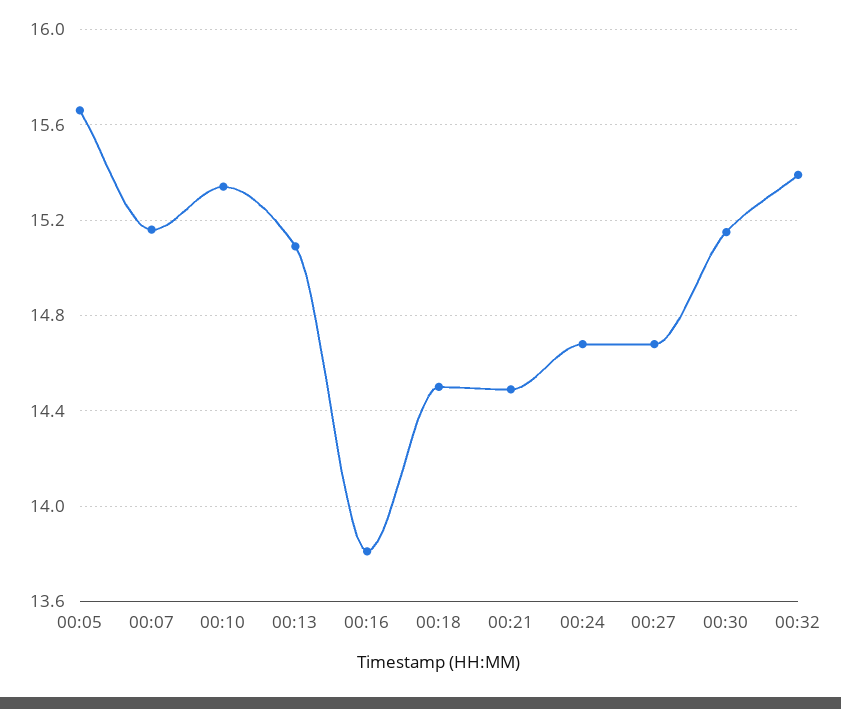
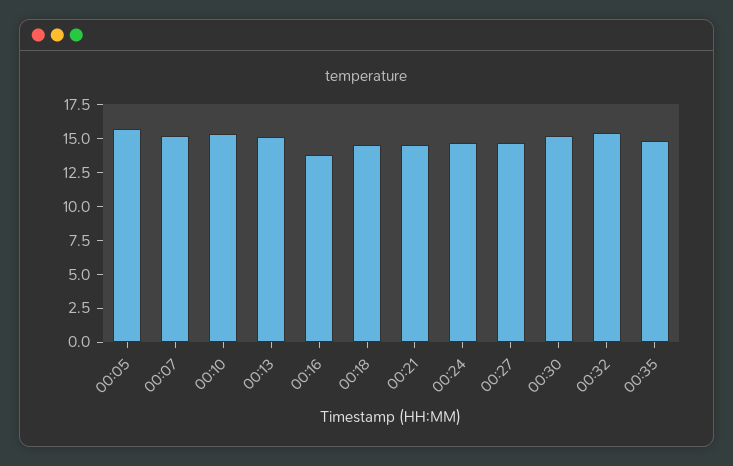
00:35: none -> 15

